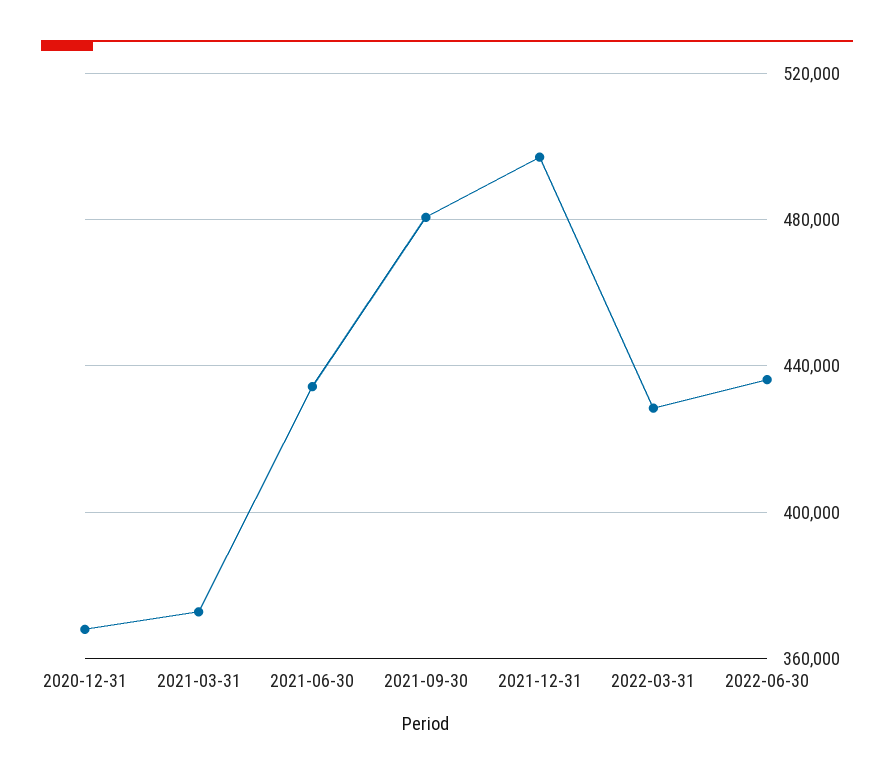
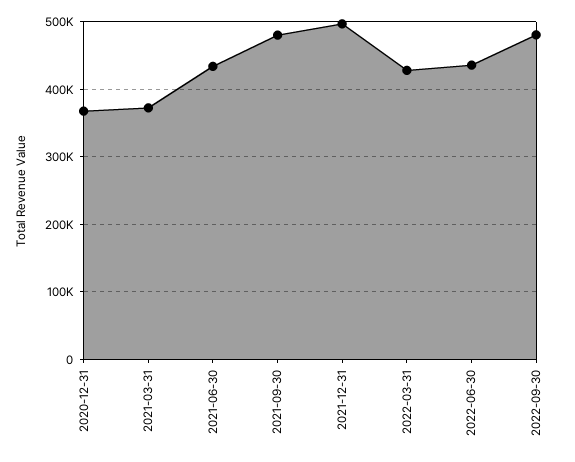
2022-09-30: none -> 480000

